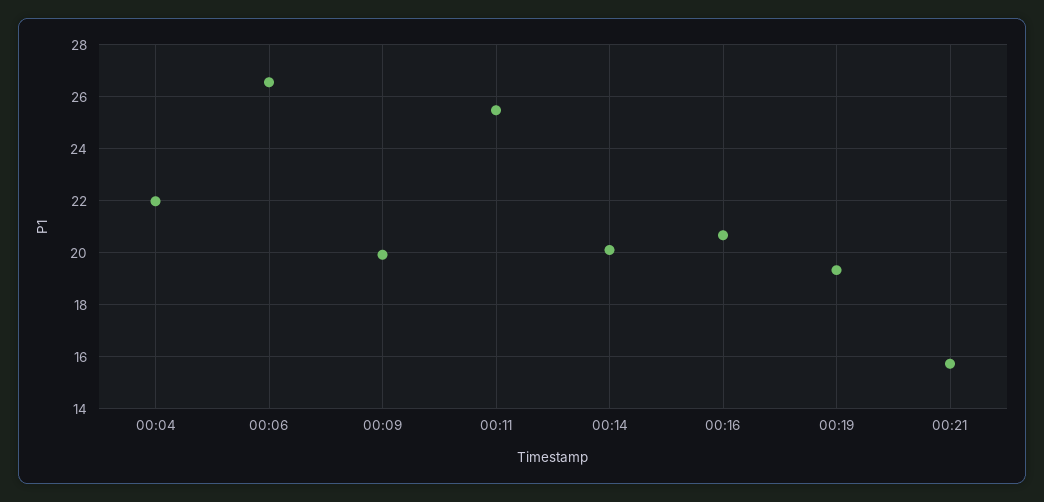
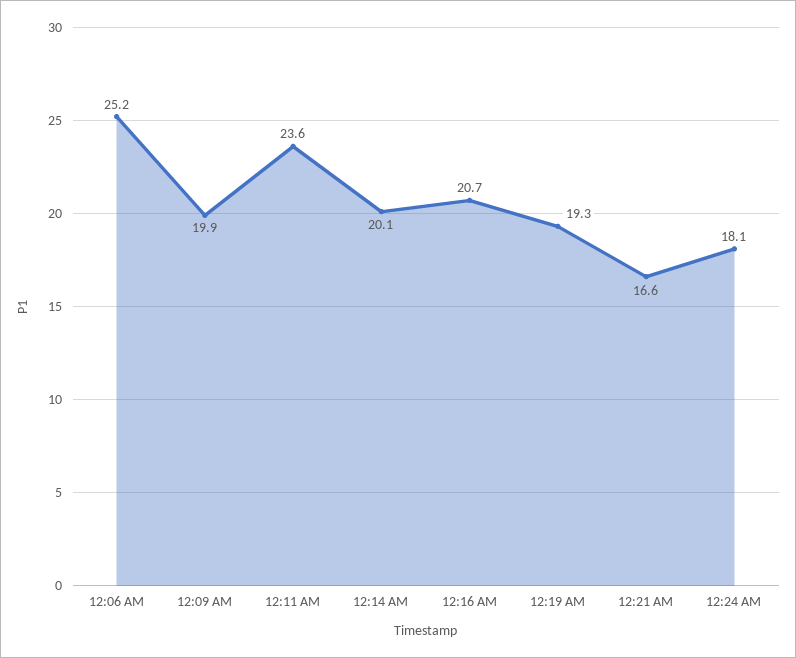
00:04: 22 -> none
00:06: 26.5 -> 25.2
00:11: 25.5 -> 23.6
00:21: 15.75 -> 16.6
12:24 AM: none -> 18.1

